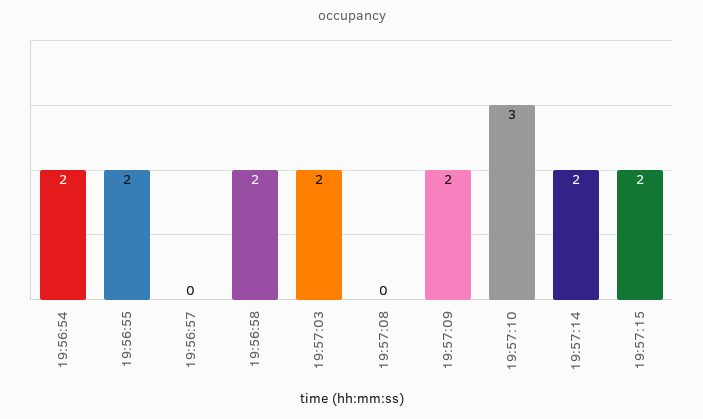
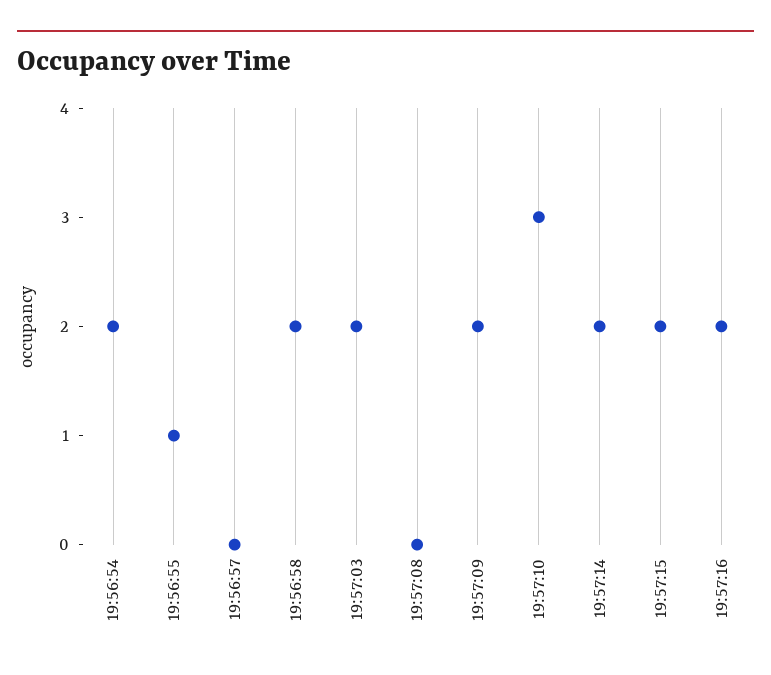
19:56:55: 2 -> 1
19:57:16: none -> 2

